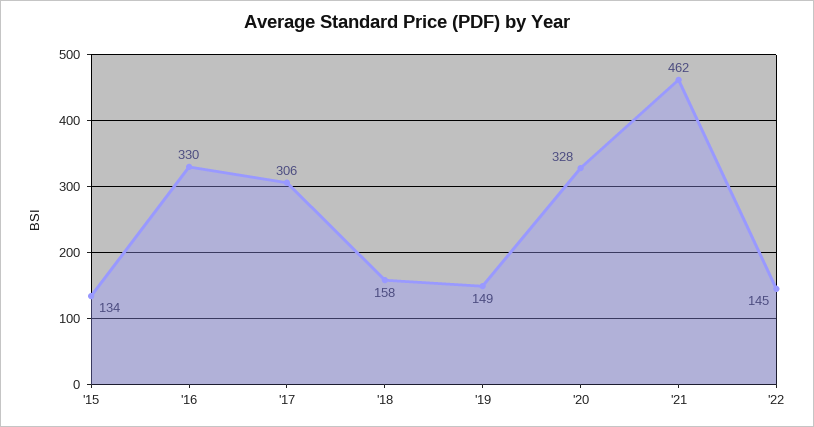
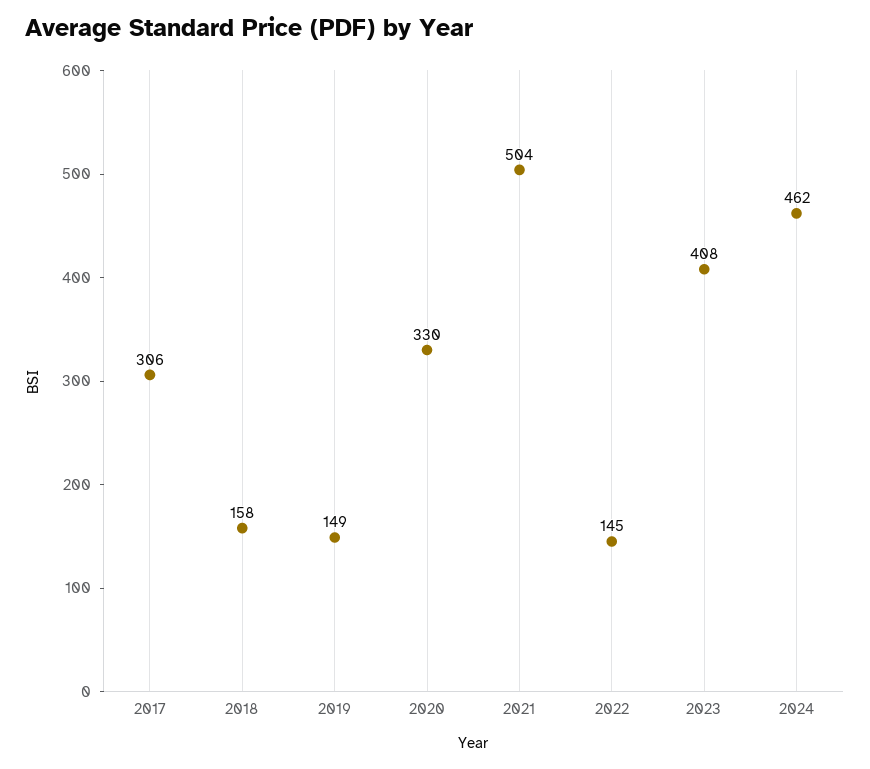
'15: 134 -> none
'16: 330 -> none
'20: 328 -> 330
'21: 462 -> 504
2023: none -> 408
2024: none -> 462

